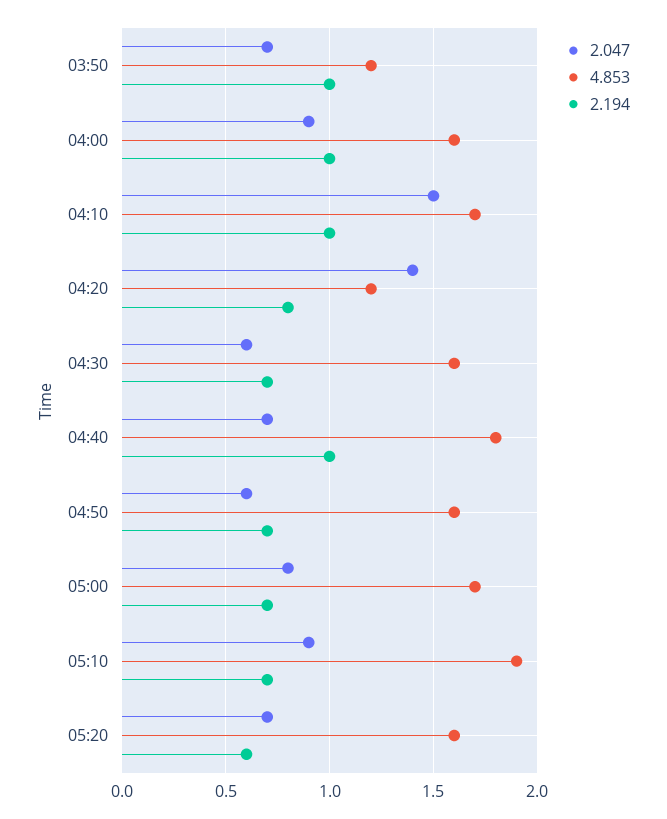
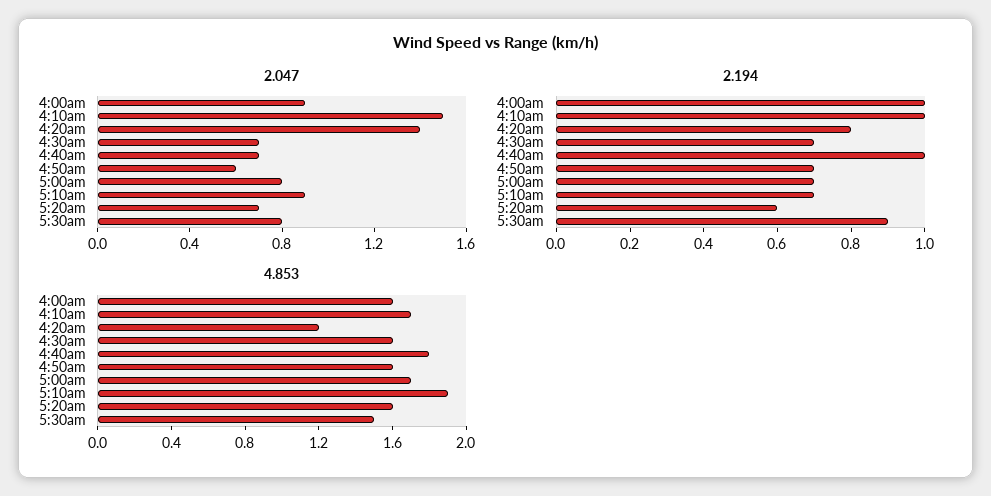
2.047, 03:50: 0.7 -> none
4.853, 03:50: 1.2 -> none
2.194, 03:50: 1 -> none
2.047, 04:30: 0.6 -> 0.7
2.047, 5:30am: none -> 0.8
2.194, 5:30am: none -> 0.9
4.853, 5:30am: none -> 1.5

